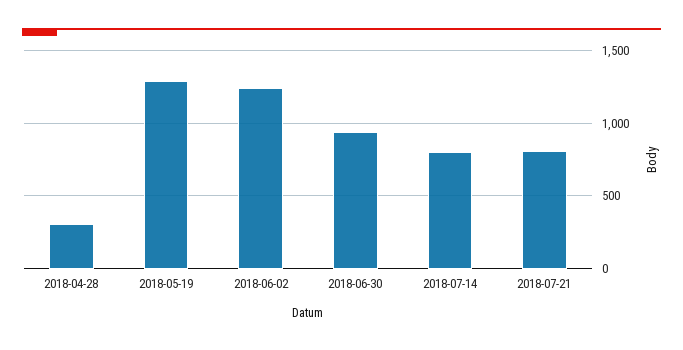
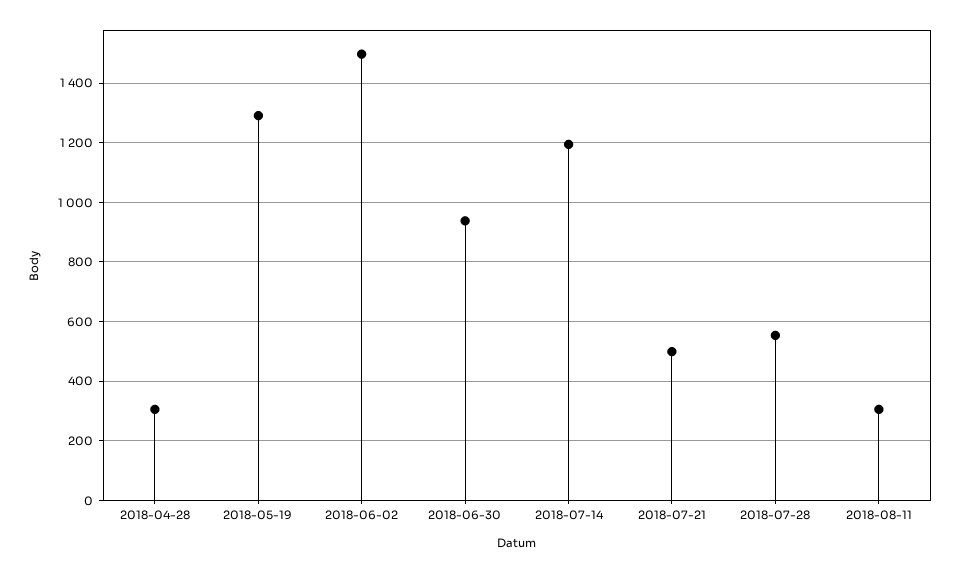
2018-06-02: 1250 -> 1500
2018-07-14: 800 -> 1200
2018-07-21: 800 -> 500
2018-07-28: none -> 550
2018-08-11: none -> 300

